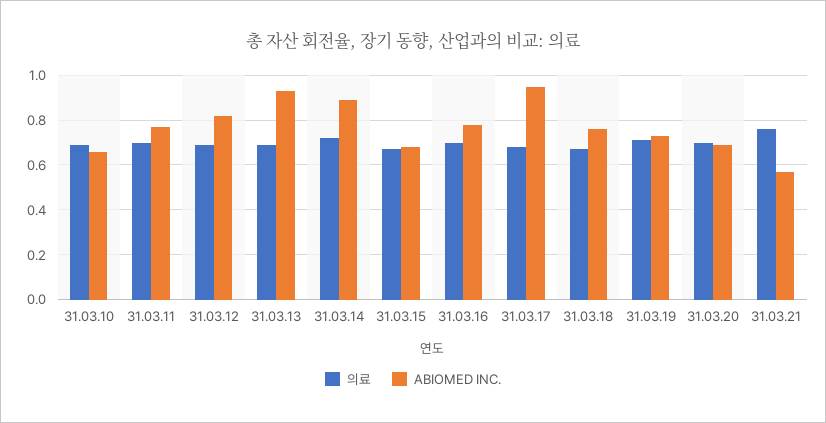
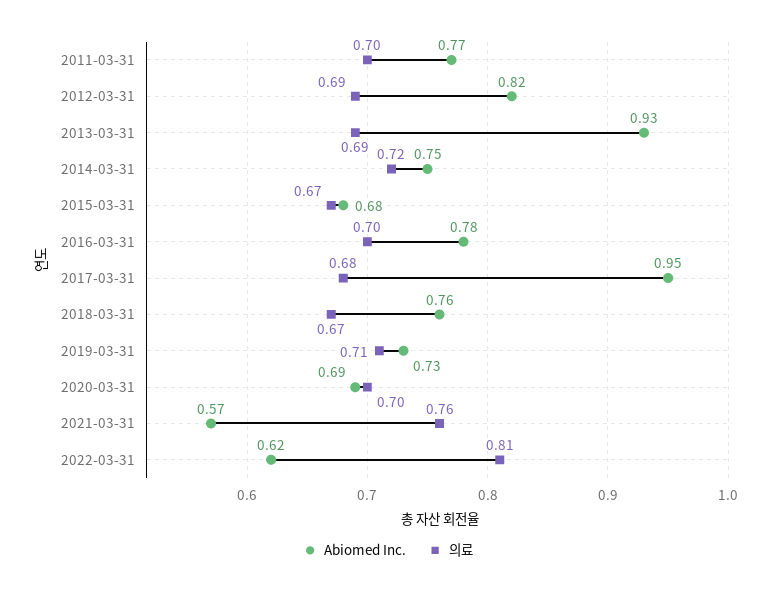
의료, 31.03.10: 0.7 -> none
ABIOMED INC., 31.03.10: 0.65 -> none
ABIOMED INC., 31.03.14: 0.9 -> 0.75
ABIOMED INC., 2022-03-31: none -> 0.62
의료, 2022-03-31: none -> 0.81

